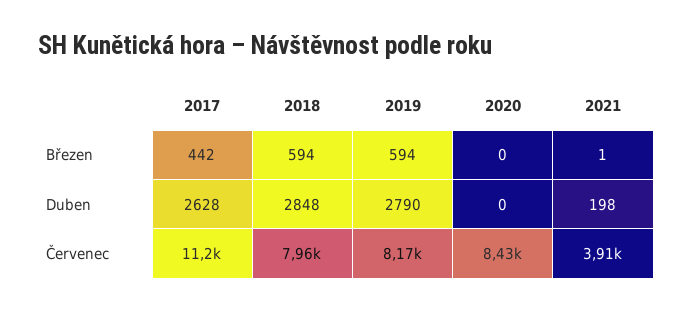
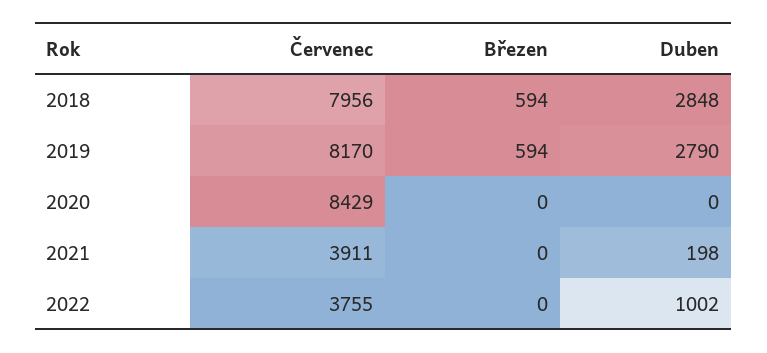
2017, Březen: 442 -> none
2021, Březen: 1 -> 0
2017, Duben: 2628 -> none
2017, Červenec: 11200 -> none
2022, Červenec: none -> 3755
2022, Březen: none -> 0
2022, Duben: none -> 1002

